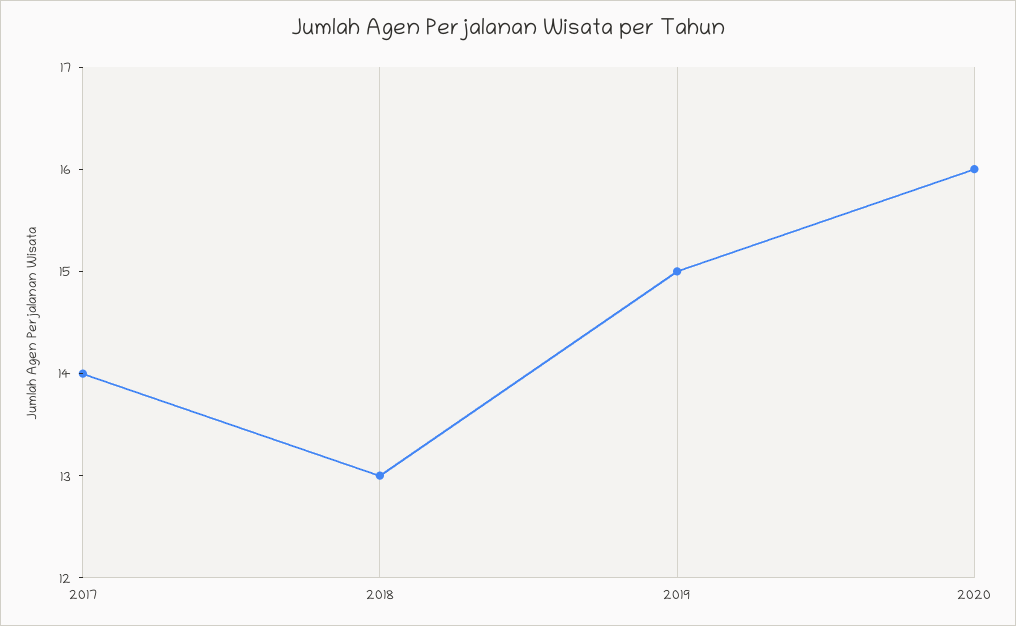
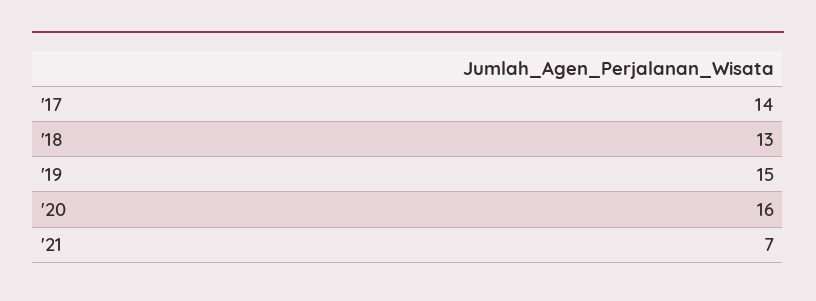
'21: none -> 7

